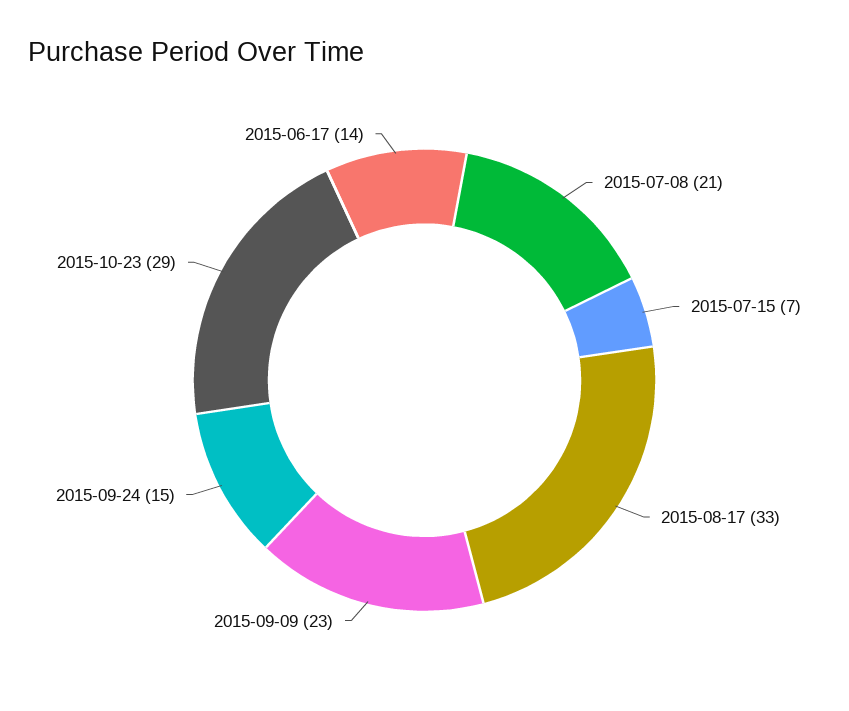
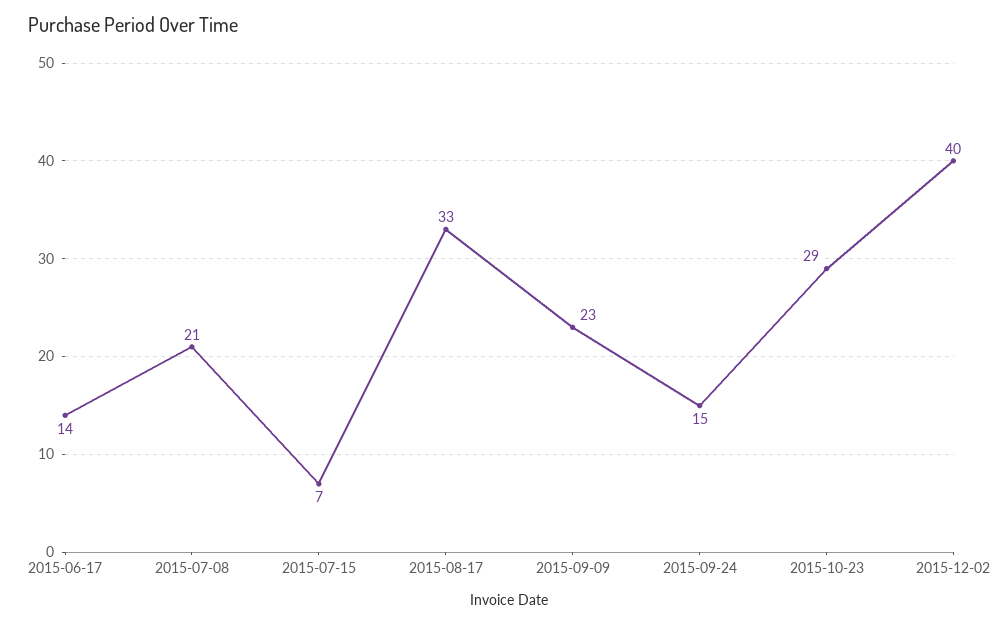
2015-12-02: none -> 40

